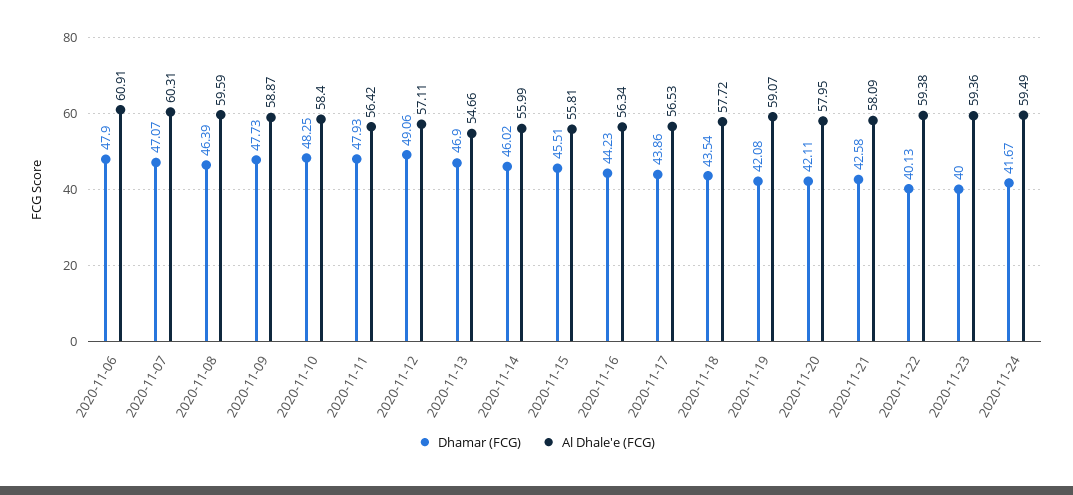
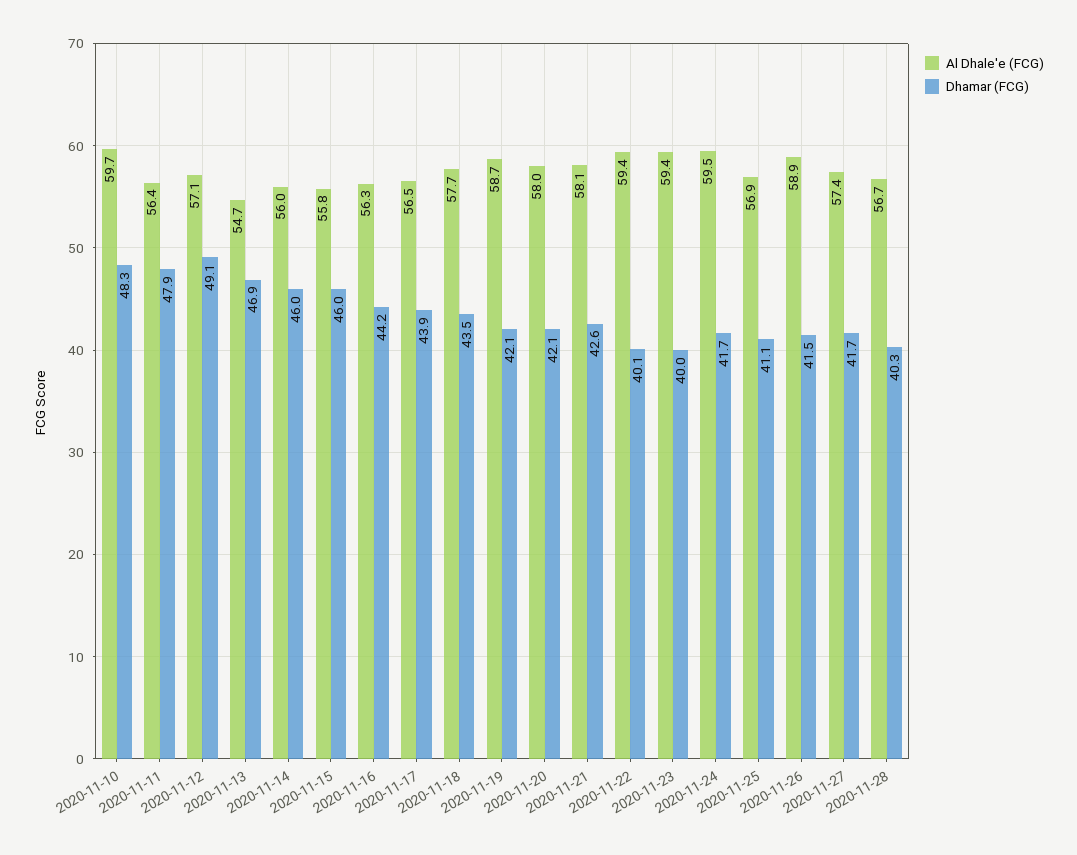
Dhamar (FCG), 2020-11-06: 47.9 -> none
Al Dhale'e (FCG), 2020-11-06: 60.91 -> none
Dhamar (FCG), 2020-11-07: 47.07 -> none
Al Dhale'e (FCG), 2020-11-07: 60.31 -> none
Dhamar (FCG), 2020-11-08: 46.39 -> none
Al Dhale'e (FCG), 2020-11-08: 59.59 -> none
Dhamar (FCG), 2020-11-09: 47.73 -> none
Al Dhale'e (FCG), 2020-11-09: 58.87 -> none
Al Dhale'e (FCG), 2020-11-10: 58.4 -> 59.7
Dhamar (FCG), 2020-11-15: 45.51 -> 46
Al Dhale'e (FCG), 2020-11-19: 59.07 -> 58.7
Al Dhale'e (FCG), 2020-11-25: none -> 56.9
Dhamar (FCG), 2020-11-25: none -> 41.1
Al Dhale'e (FCG), 2020-11-26: none -> 58.9
Dhamar (FCG), 2020-11-26: none -> 41.5
Al Dhale'e (FCG), 2020-11-27: none -> 57.4
Dhamar (FCG), 2020-11-27: none -> 41.7
Al Dhale'e (FCG), 2020-11-28: none -> 56.7
Dhamar (FCG), 2020-11-28: none -> 40.3

